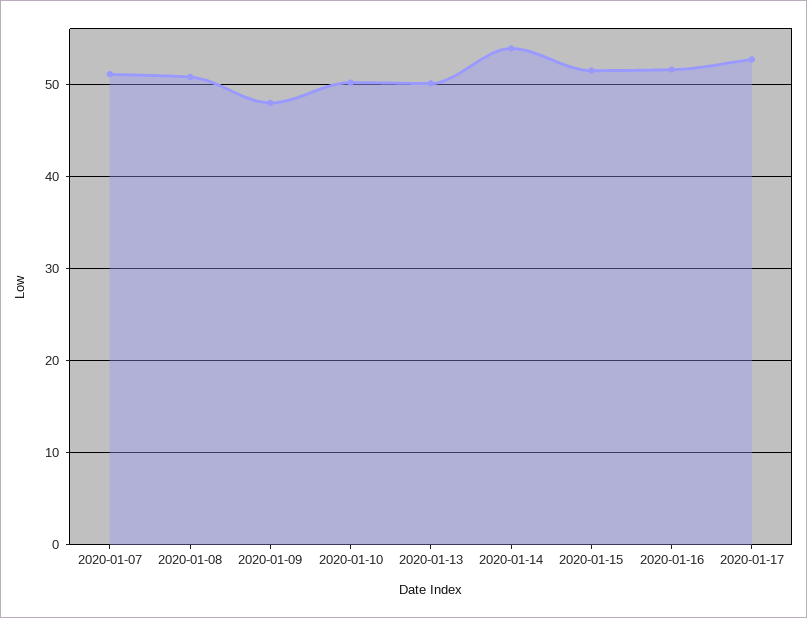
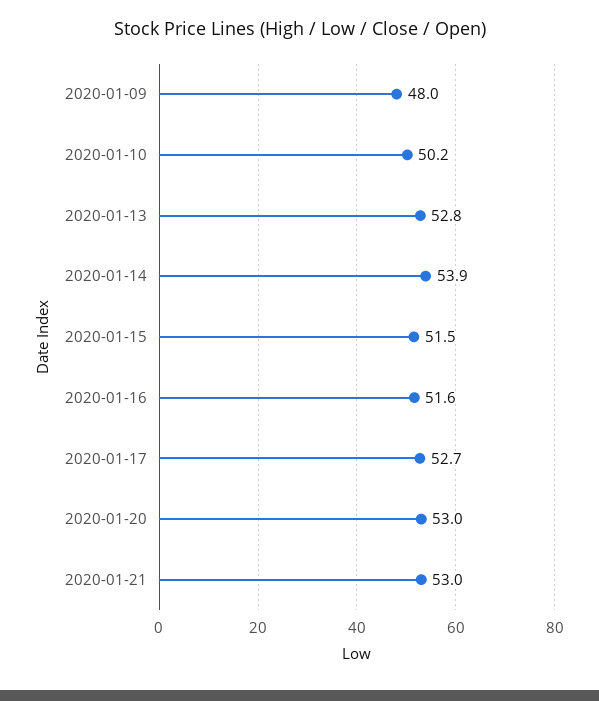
2020-01-07: 51 -> none
2020-01-08: 51 -> none
2020-01-13: 50 -> 52.8
2020-01-20: none -> 53
2020-01-21: none -> 53

